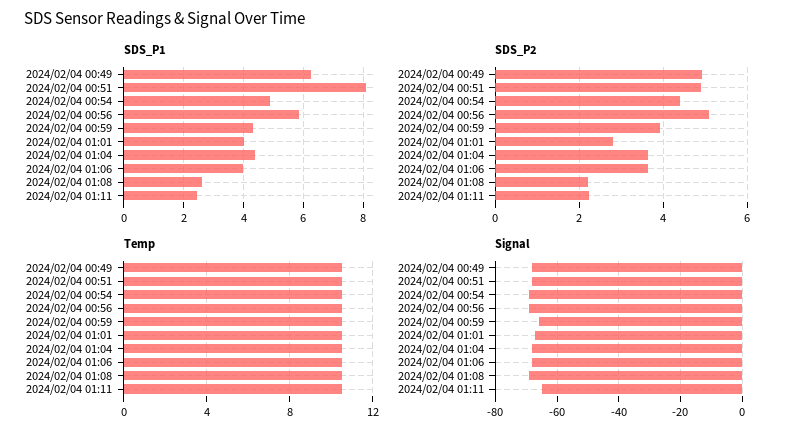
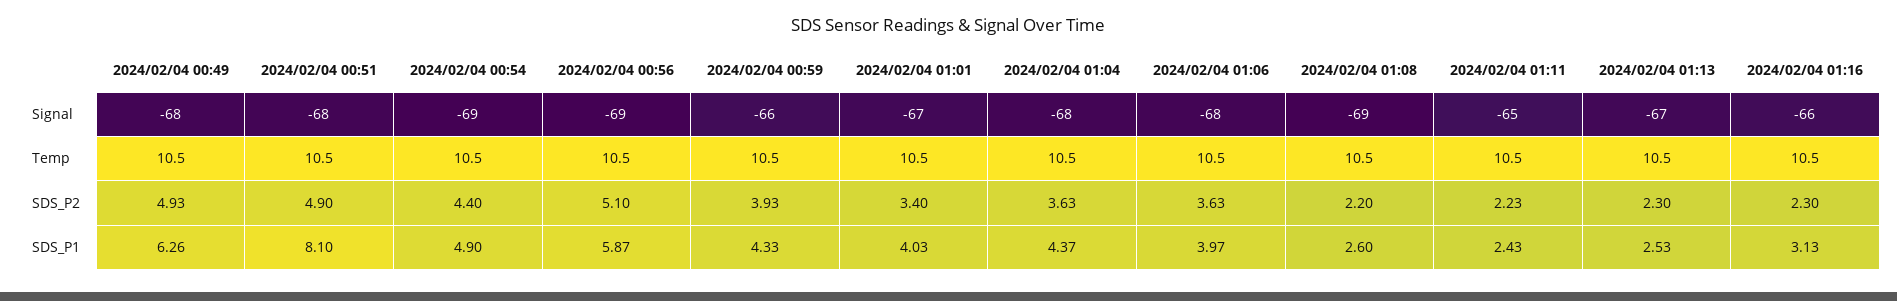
SDS_P2, 2024/02/04 01:01: 2.8 -> 3.4
Signal, 2024/02/04 01:13: none -> -67
Signal, 2024/02/04 01:16: none -> -66
Temp, 2024/02/04 01:13: none -> 10.5
Temp, 2024/02/04 01:16: none -> 10.5
SDS_P2, 2024/02/04 01:13: none -> 2.3
SDS_P2, 2024/02/04 01:16: none -> 2.3
SDS_P1, 2024/02/04 01:13: none -> 2.53
SDS_P1, 2024/02/04 01:16: none -> 3.13

